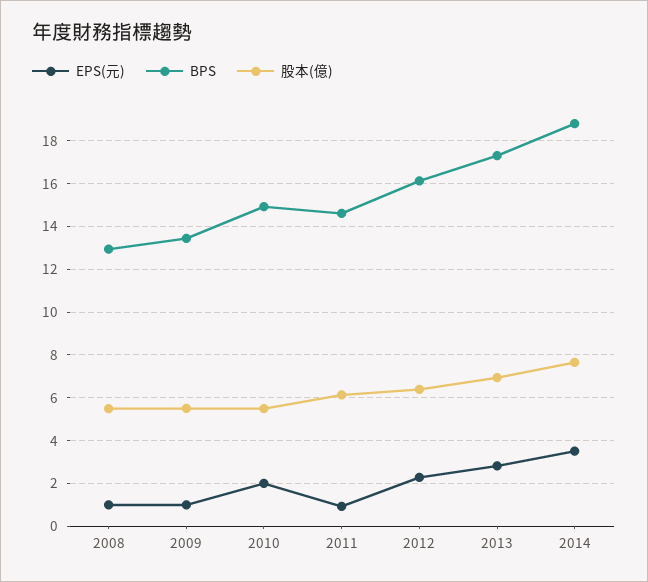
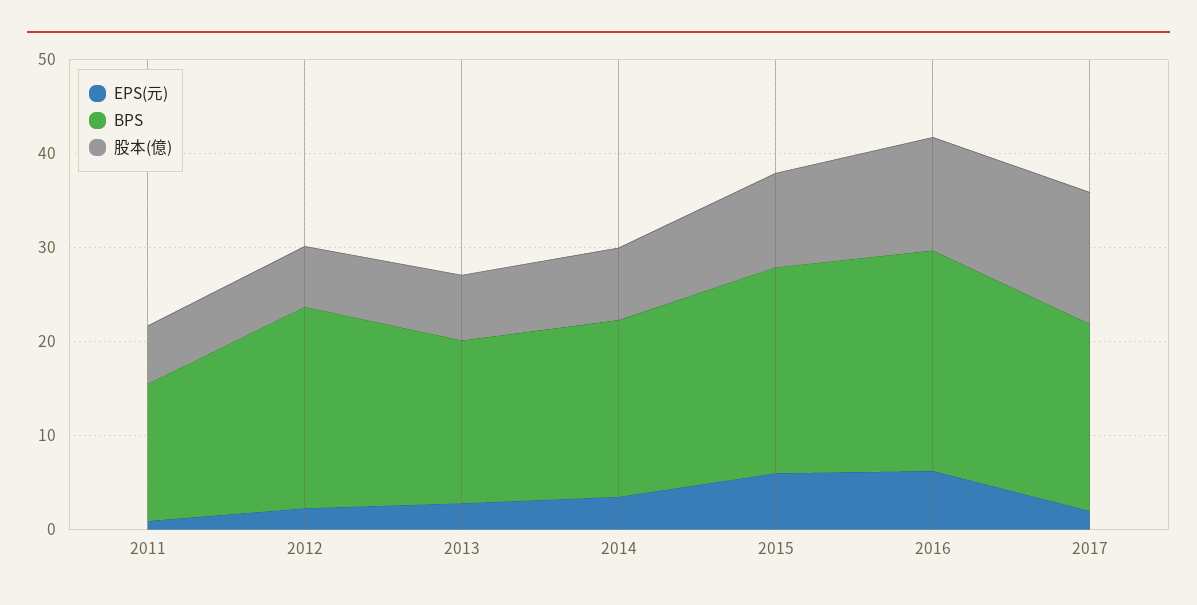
EPS(元), 2008: 1 -> none
BPS, 2008: 13 -> none
股本(億), 2008: 5.5 -> none
EPS(元), 2009: 1 -> none
BPS, 2009: 13.5 -> none
股本(億), 2009: 5.5 -> none
EPS(元), 2010: 2 -> none
BPS, 2010: 15 -> none
股本(億), 2010: 5.5 -> none
BPS, 2012: 16 -> 22
EPS(元), 2015: none -> 6
BPS, 2015: none -> 22
股本(億), 2015: none -> 10
EPS(元), 2016: none -> 6
BPS, 2016: none -> 24
股本(億), 2016: none -> 12
EPS(元), 2017: none -> 2
BPS, 2017: none -> 20
股本(億), 2017: none -> 14

